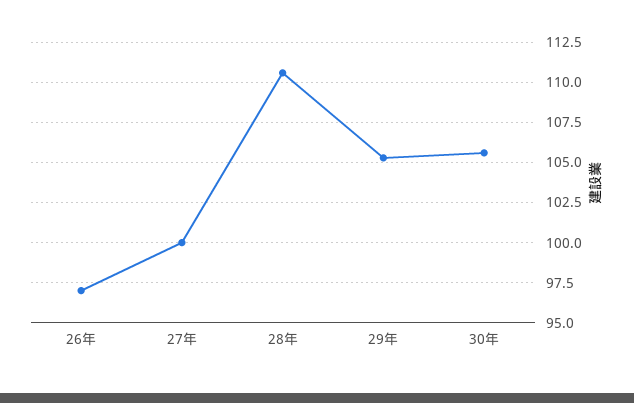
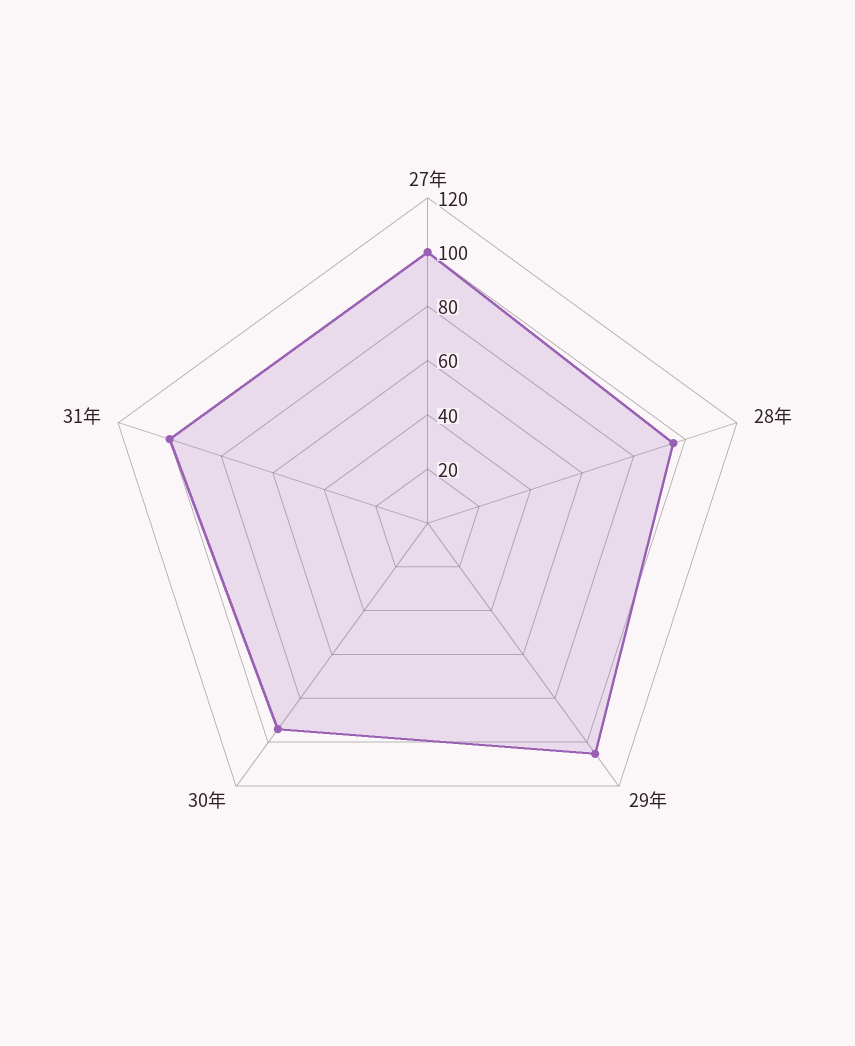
26年: 97 -> none
28年: 110.5 -> 95
30年: 105.5 -> 95
31年: none -> 100

